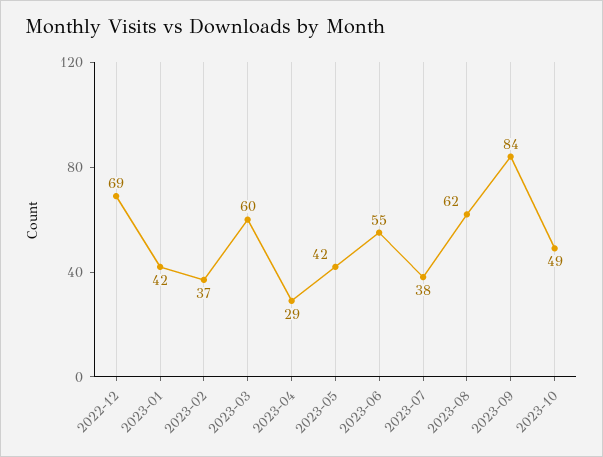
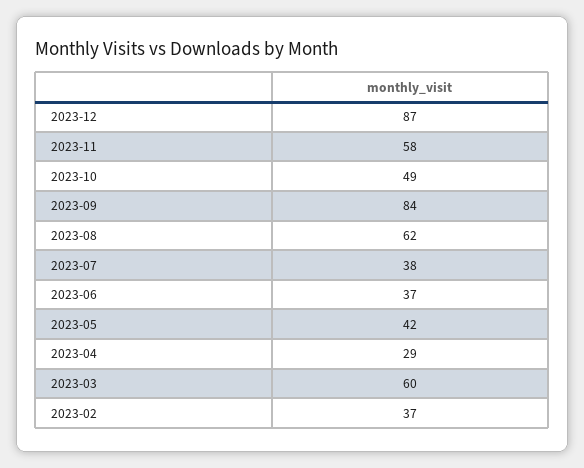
2022-12: 69 -> none
2023-01: 42 -> none
2023-06: 55 -> 37
2023-12: none -> 87
2023-11: none -> 58

